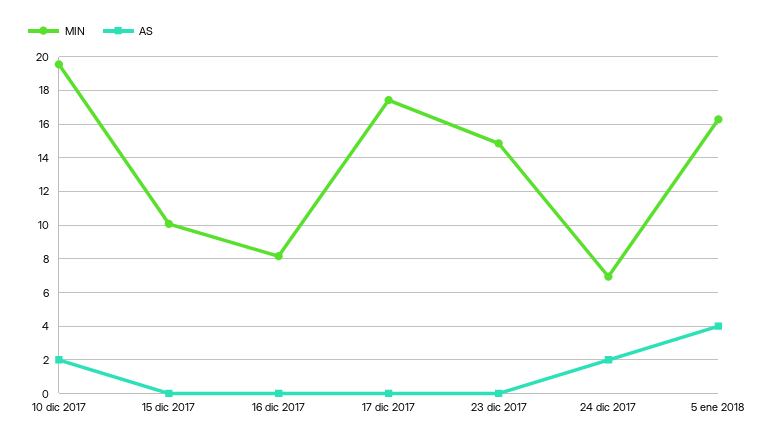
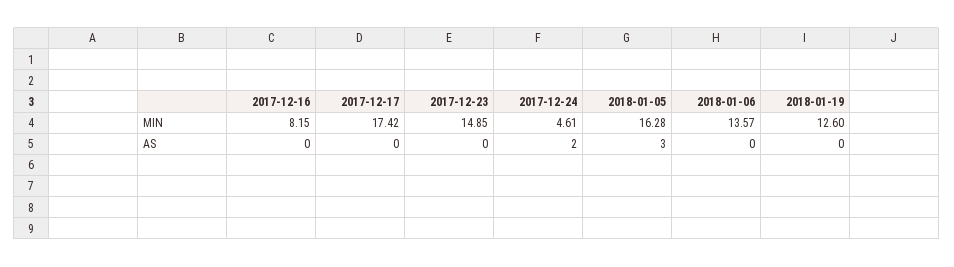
MIN, 10 dic 2017: 19.5 -> none
AS, 10 dic 2017: 2 -> none
MIN, 15 dic 2017: 10 -> none
AS, 15 dic 2017: 0 -> none
MIN, 24 dic 2017: 7 -> 4.61
AS, 5 ene 2018: 4 -> 3
MIN, 2018-01-06: none -> 13.57
MIN, 2018-01-19: none -> 12.6
AS, 2018-01-06: none -> 0
AS, 2018-01-19: none -> 0

